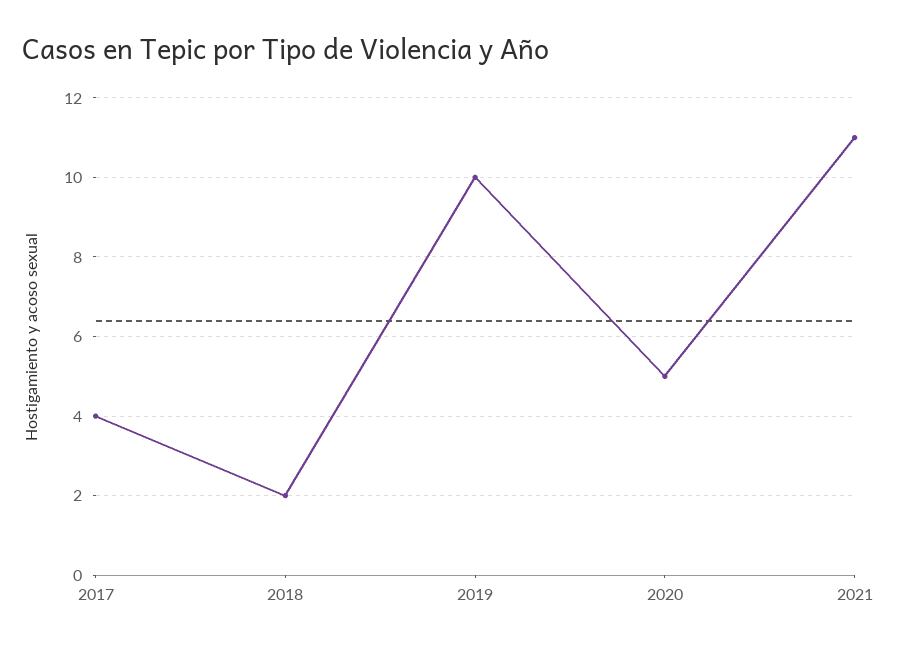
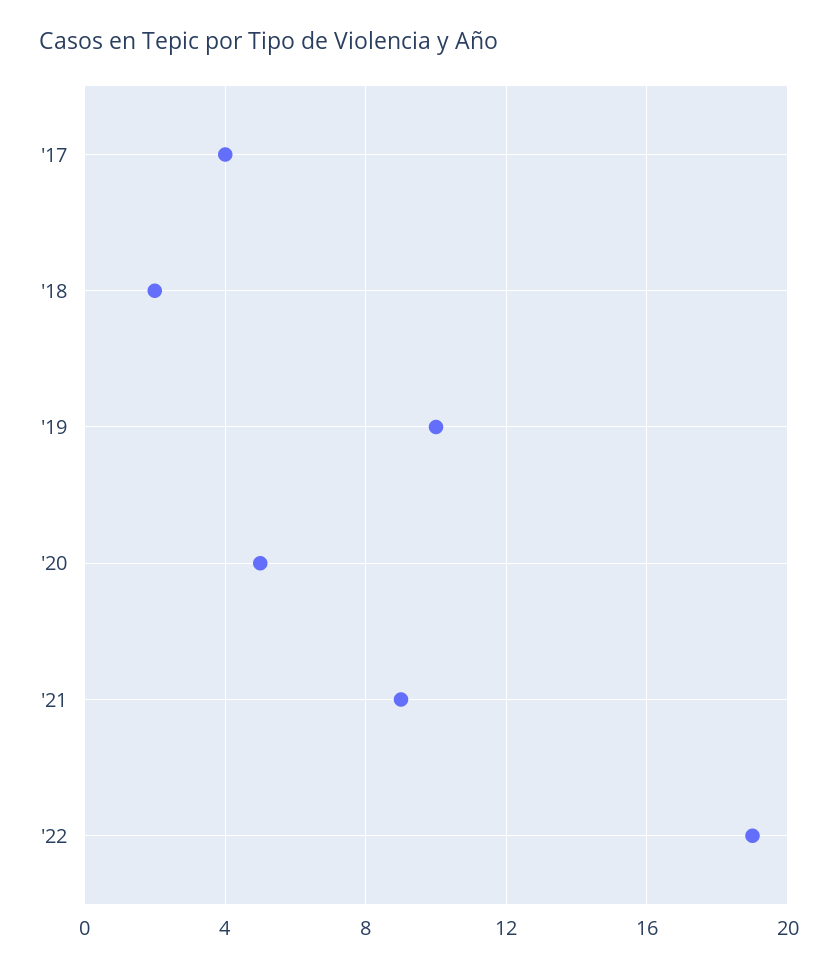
2021: 11 -> 9
'22: none -> 19

